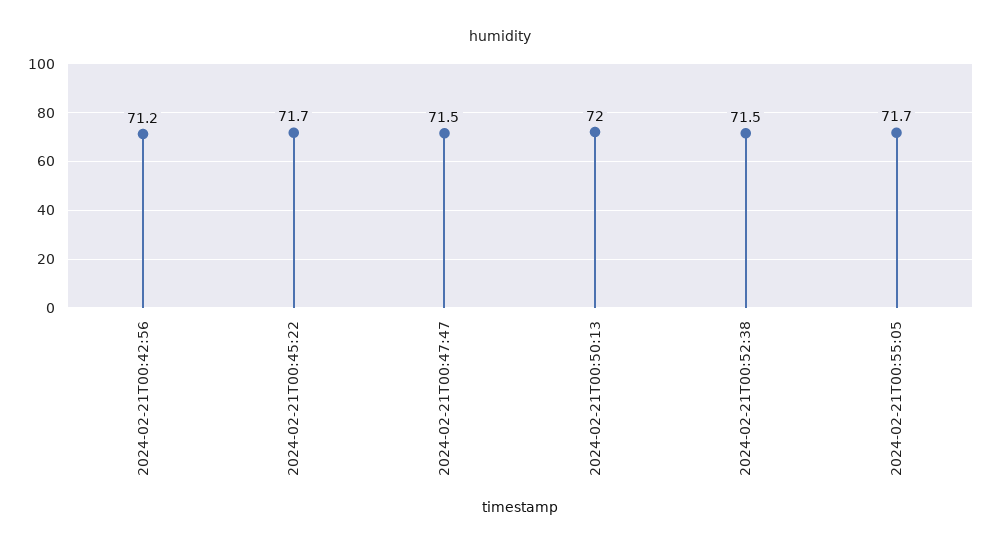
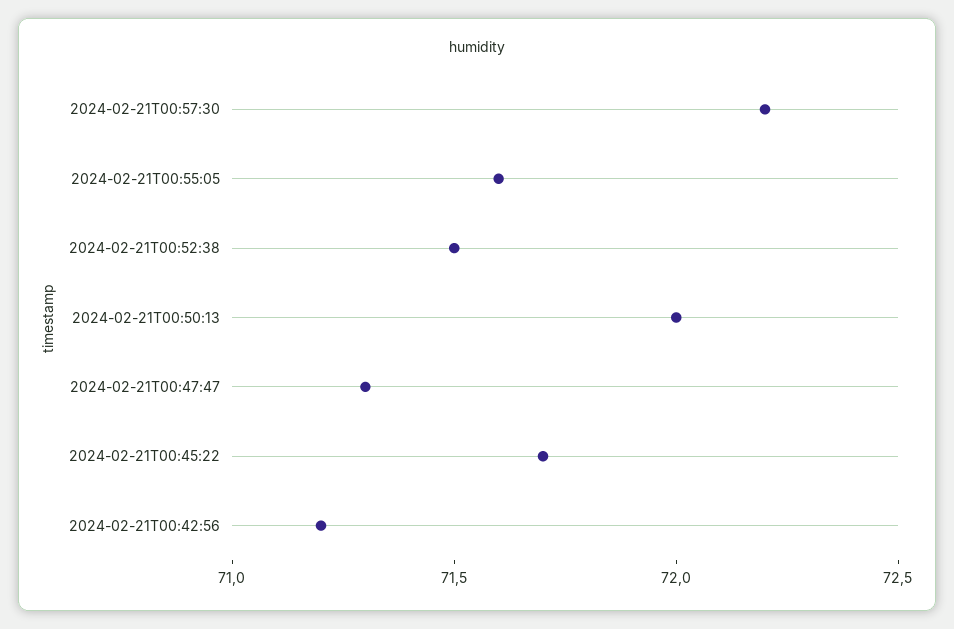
2024-02-21T00:47:47: 71.5 -> 71.3
2024-02-21T00:55:05: 71.7 -> 71.6
2024-02-21T00:57:30: none -> 72.2

